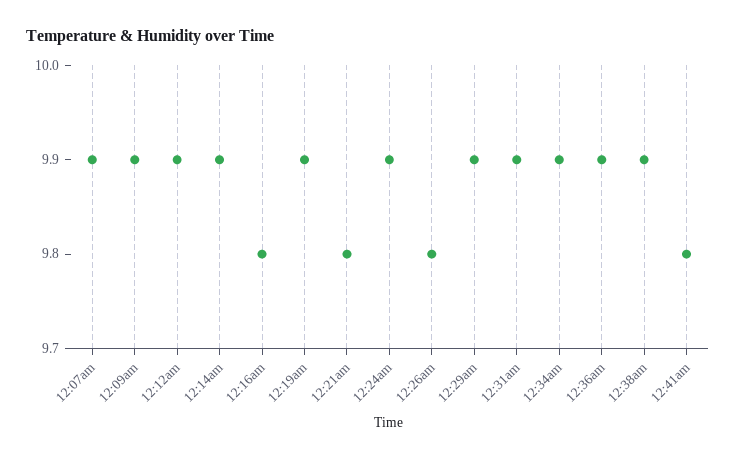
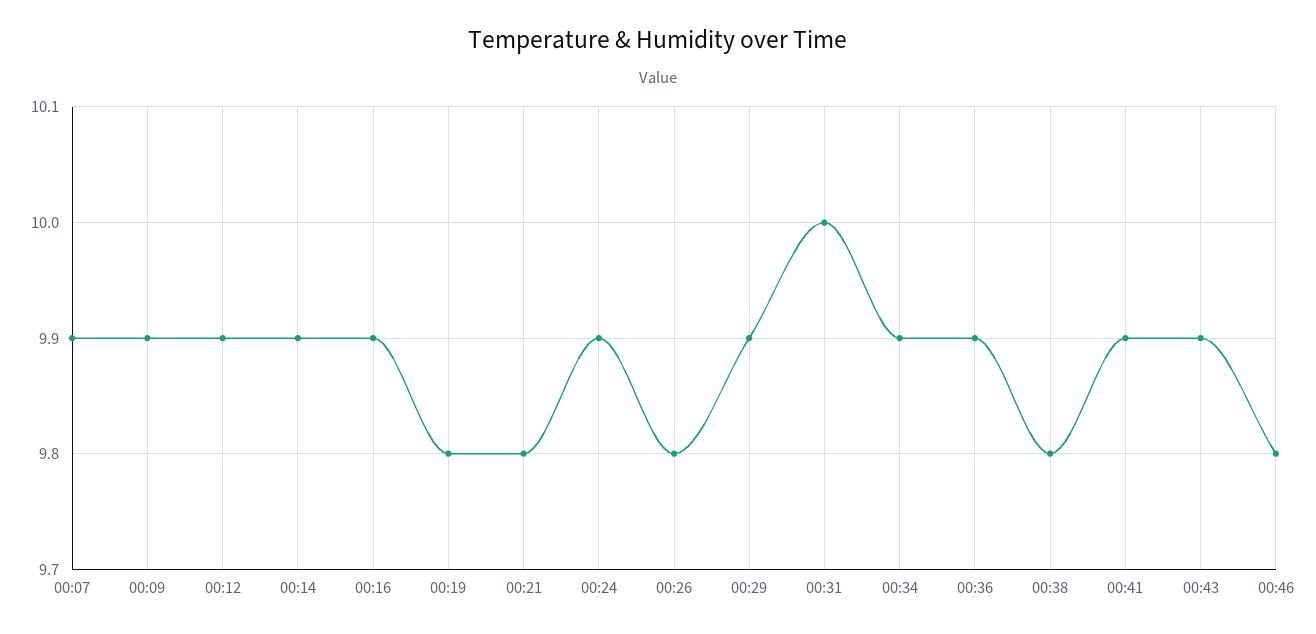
12:16am: 9.8 -> 9.9
12:19am: 9.9 -> 9.8
12:31am: 9.9 -> 10
12:38am: 9.9 -> 9.8
12:41am: 9.8 -> 9.9
00:43: none -> 9.9
00:46: none -> 9.8

